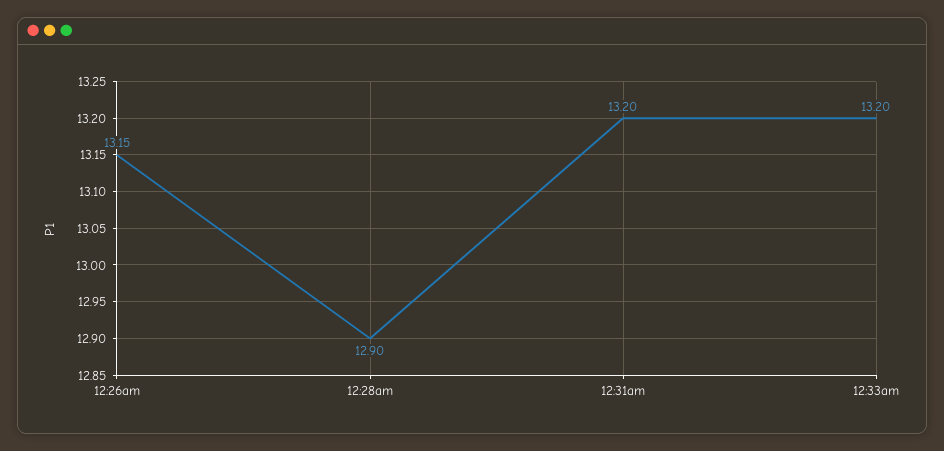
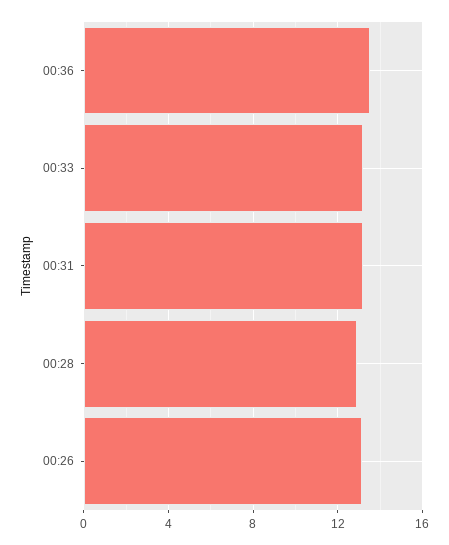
00:36: none -> 13.5

